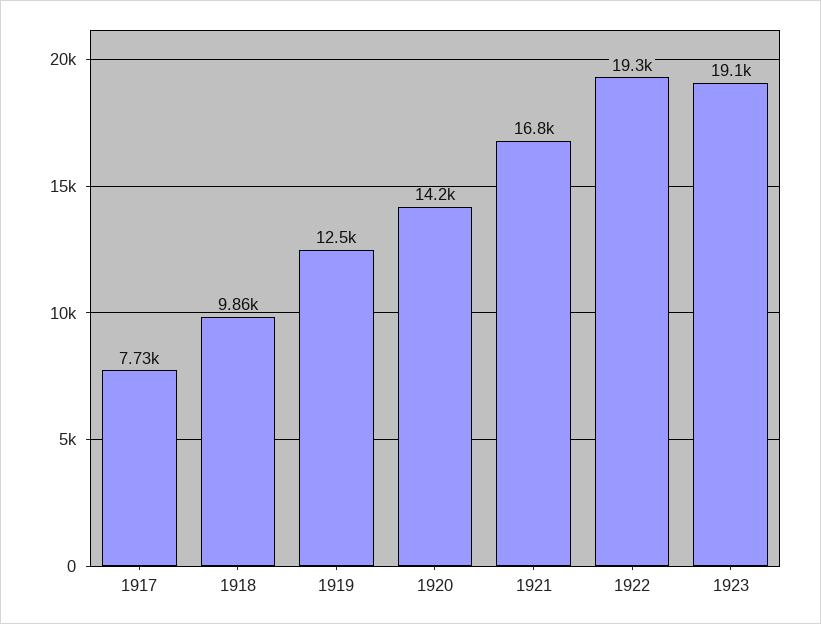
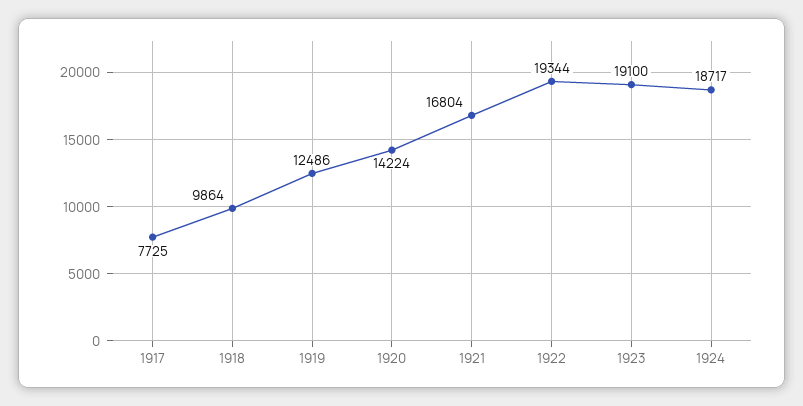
1924: none -> 18717

